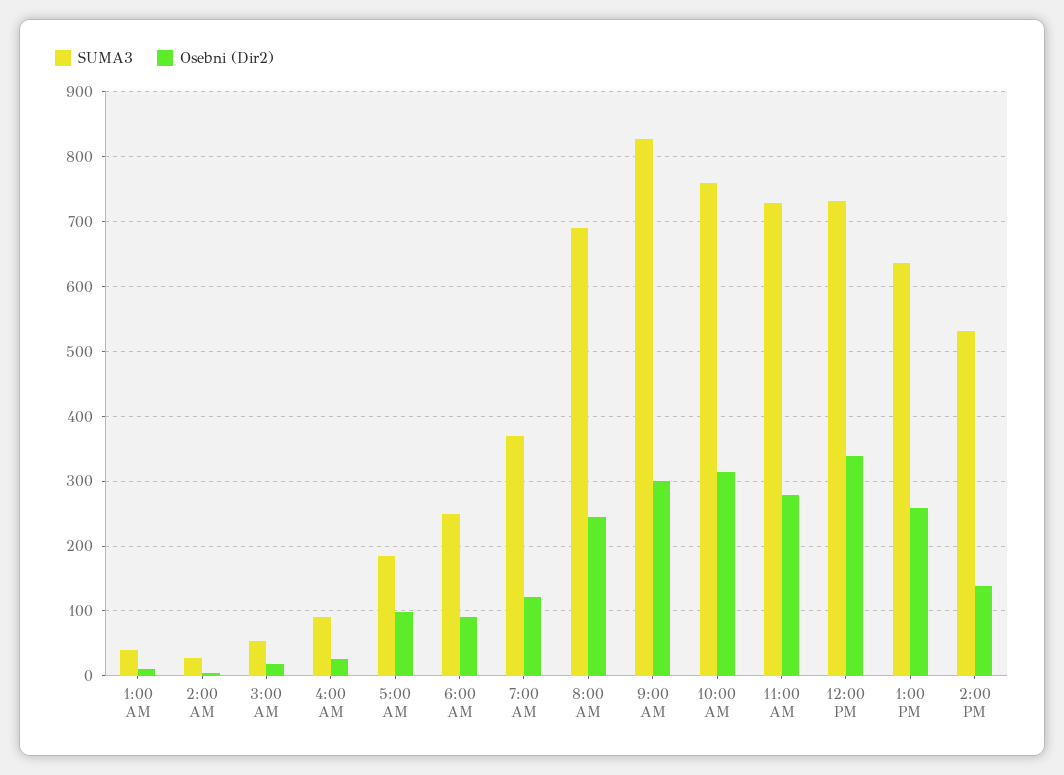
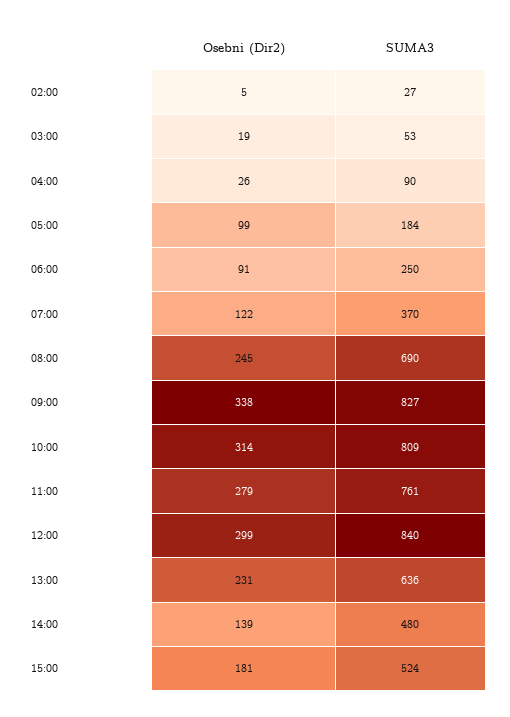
SUMA3, 1:00 AM: 40 -> none
Osebni (Dir2), 1:00 AM: 10 -> none
Osebni (Dir2), 9:00 AM: 300 -> 338
SUMA3, 10:00 AM: 760 -> 809
SUMA3, 11:00 AM: 730 -> 761
SUMA3, 12:00 PM: 730 -> 840
Osebni (Dir2), 12:00 PM: 340 -> 299
Osebni (Dir2), 1:00 PM: 260 -> 231
SUMA3, 2:00 PM: 530 -> 480
Osebni (Dir2), 15:00: none -> 181
SUMA3, 15:00: none -> 524

